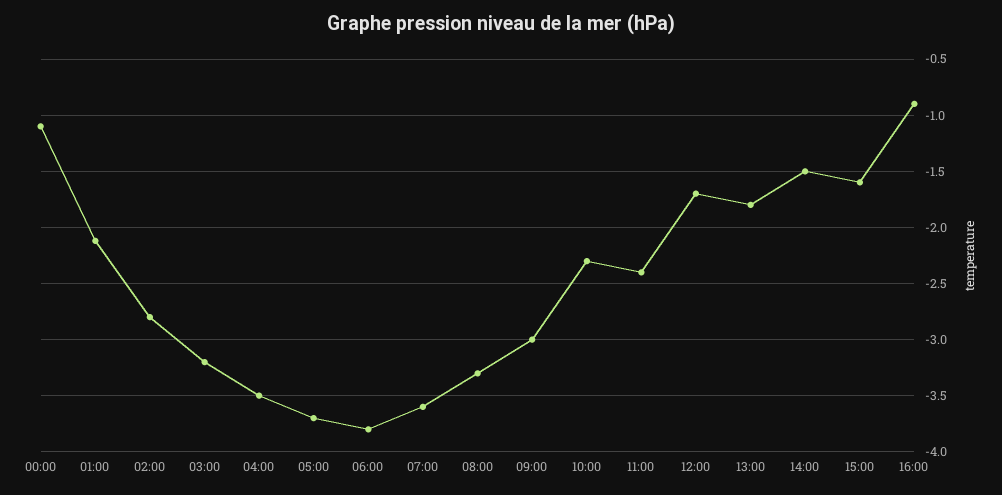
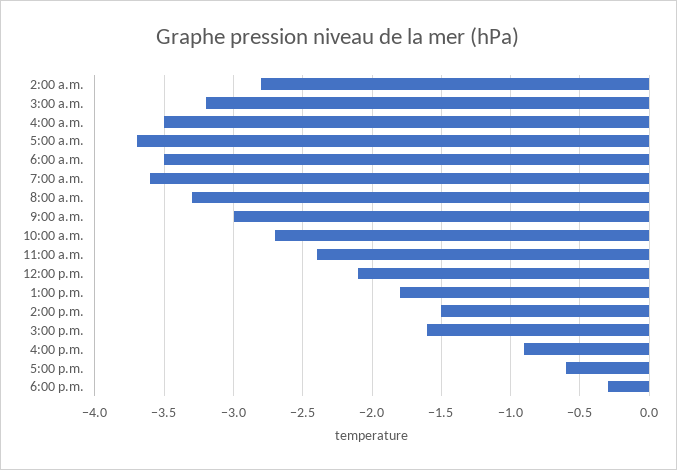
00:00: -1.1 -> none
01:00: -2.1 -> none
06:00: -3.8 -> -3.5
10:00: -2.3 -> -2.7
12:00: -1.7 -> -2.1
5:00 p.m.: none -> -0.6
6:00 p.m.: none -> -0.3

